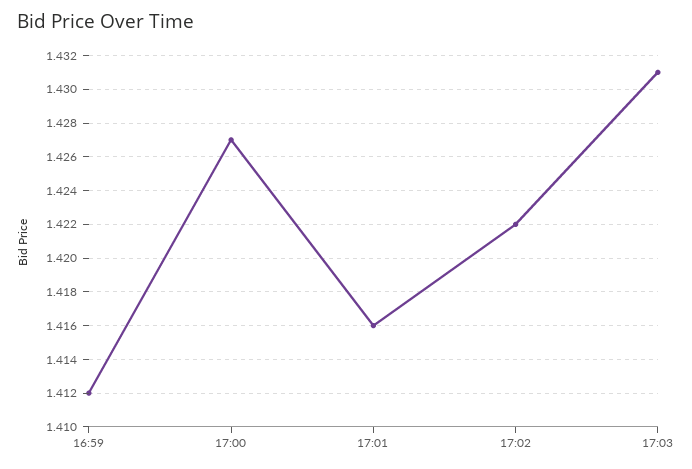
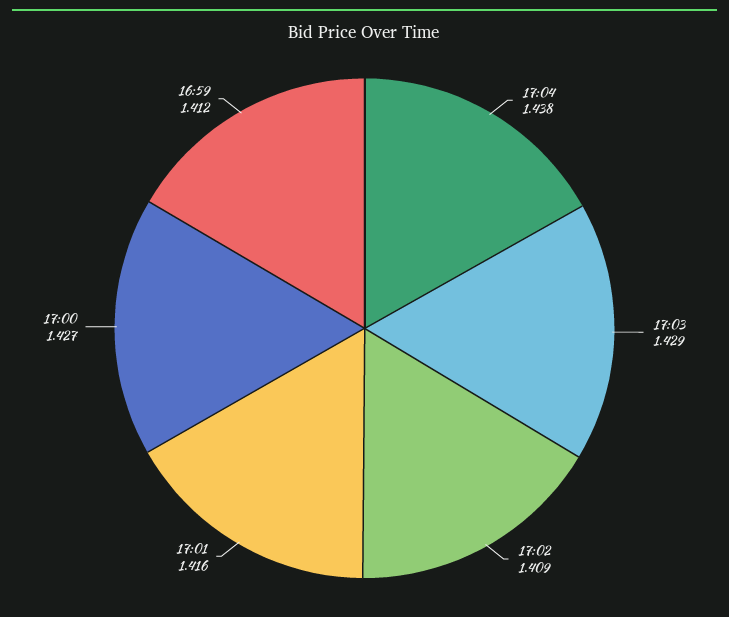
17:02: 1.422 -> 1.409
17:03: 1.431 -> 1.429
17:04: none -> 1.438

